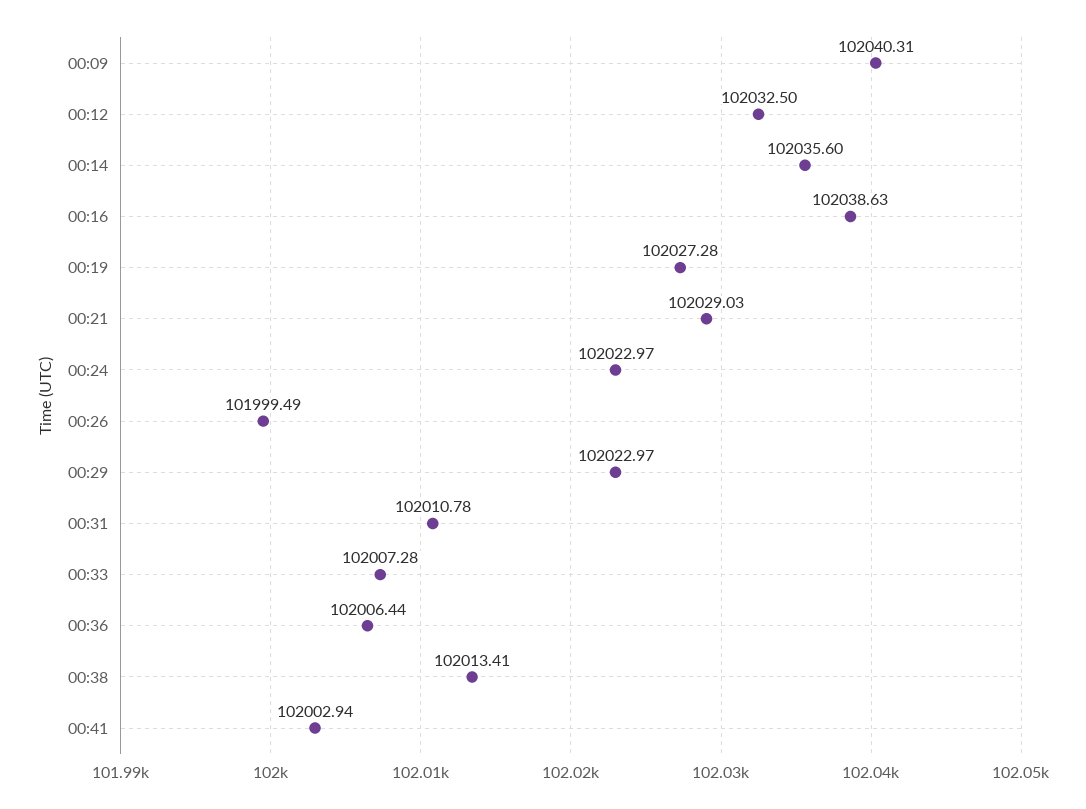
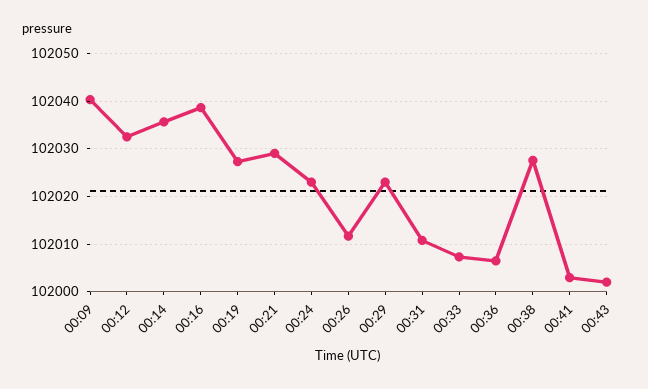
00:26: 101999.49 -> 102012
00:38: 102013.41 -> 102028
00:43: none -> 102002

